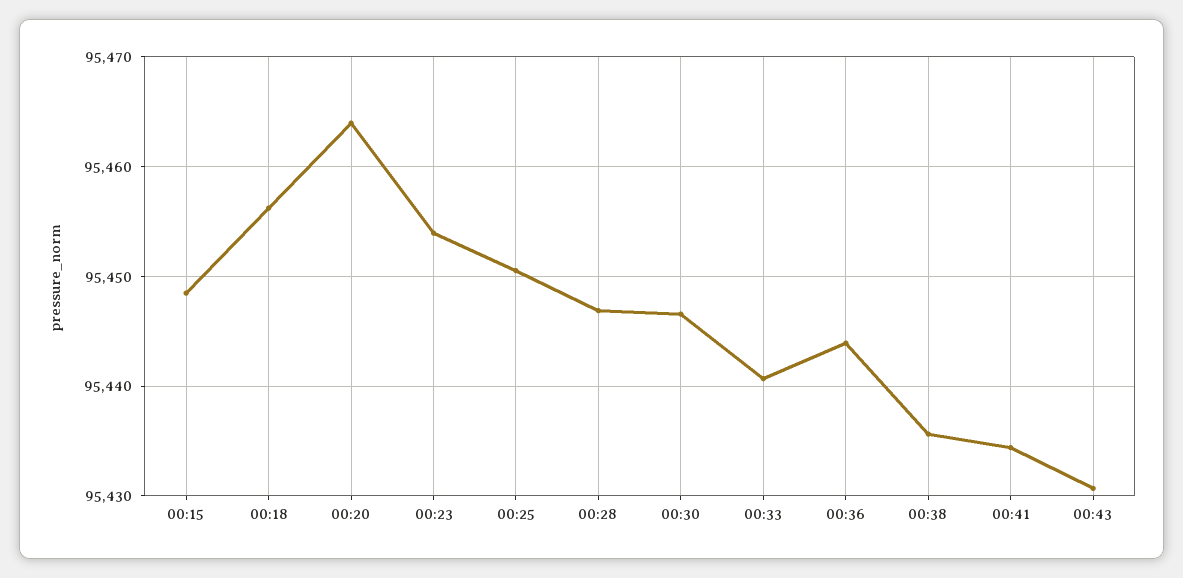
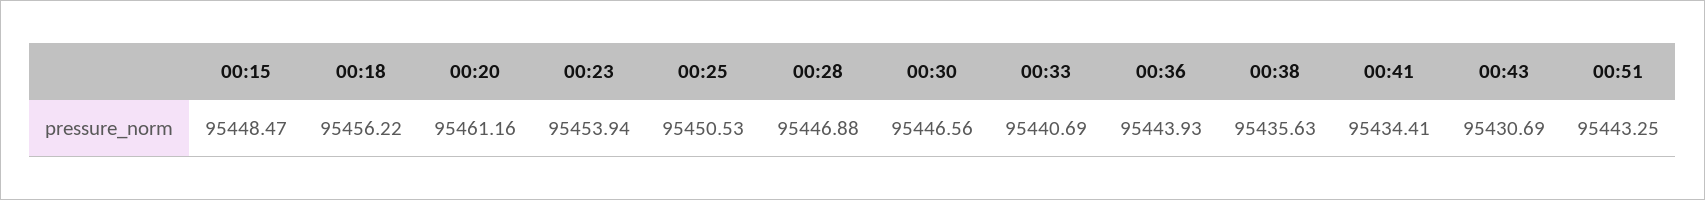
00:20: 95464 -> 95461.16
00:51: none -> 95443.25

